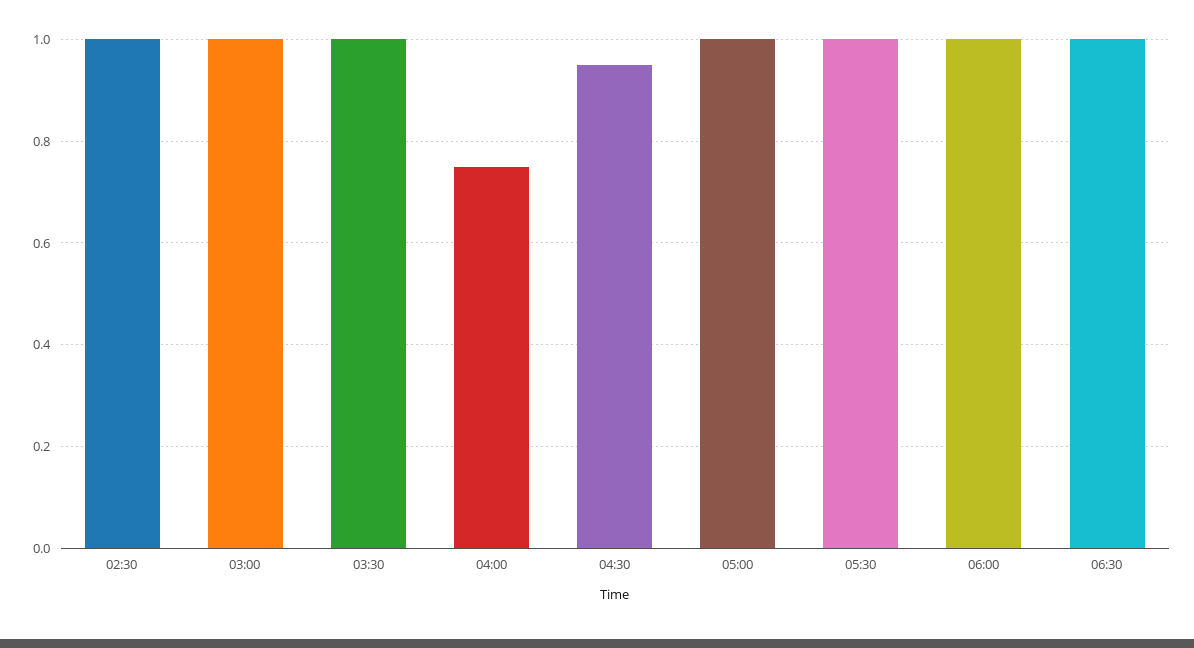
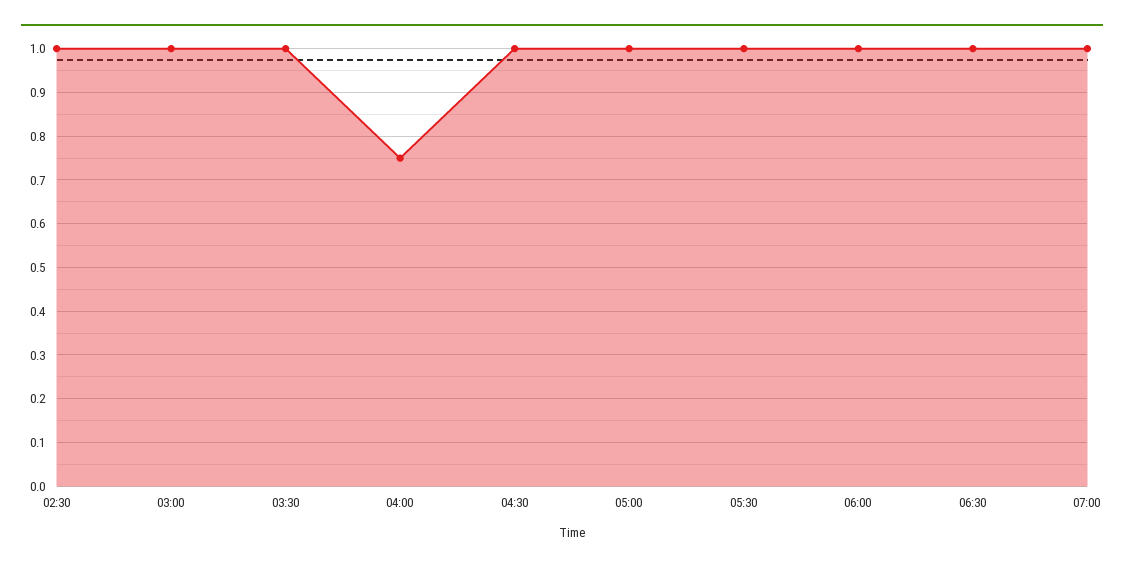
04:30: 0.95 -> 1
07:00: none -> 1

